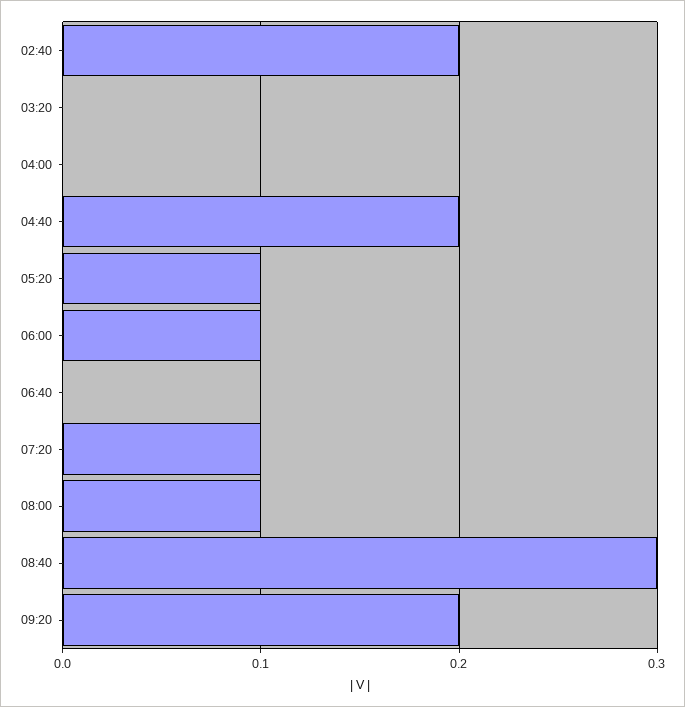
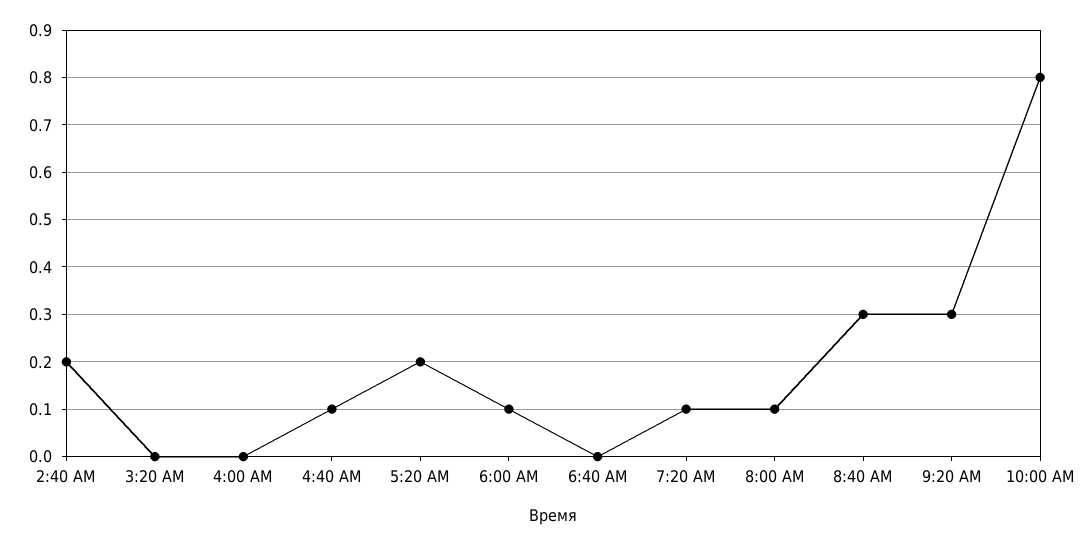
04:40: 0.2 -> 0.1
05:20: 0.1 -> 0.2
09:20: 0.2 -> 0.3
10:00 AM: none -> 0.8

